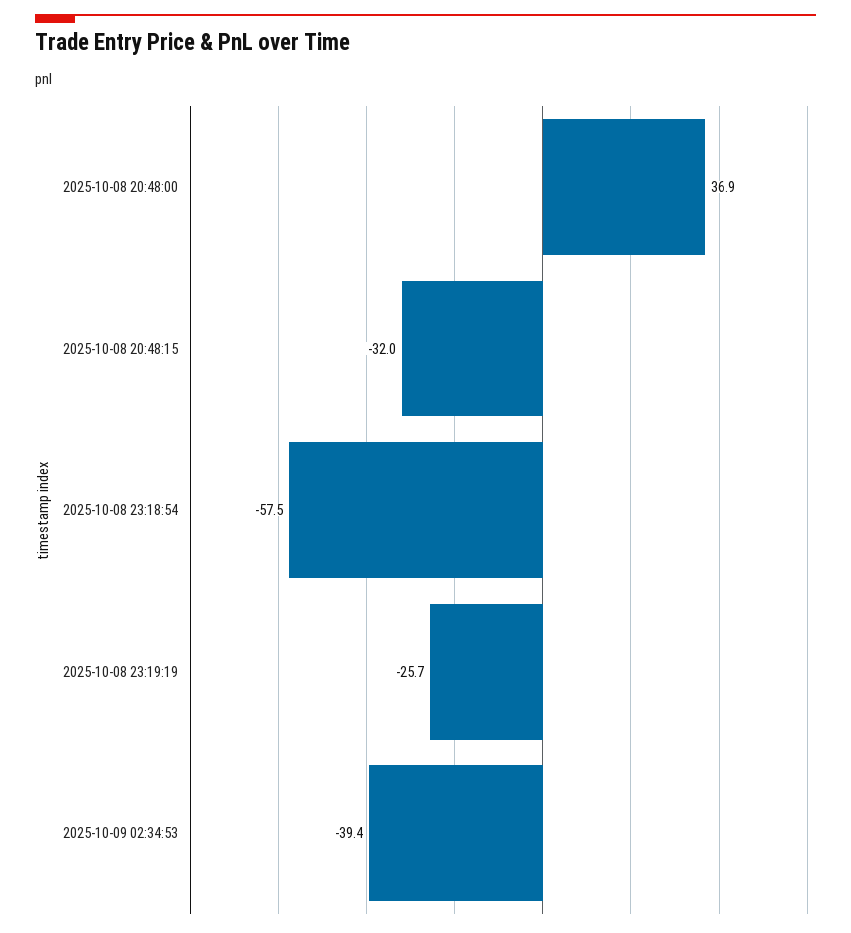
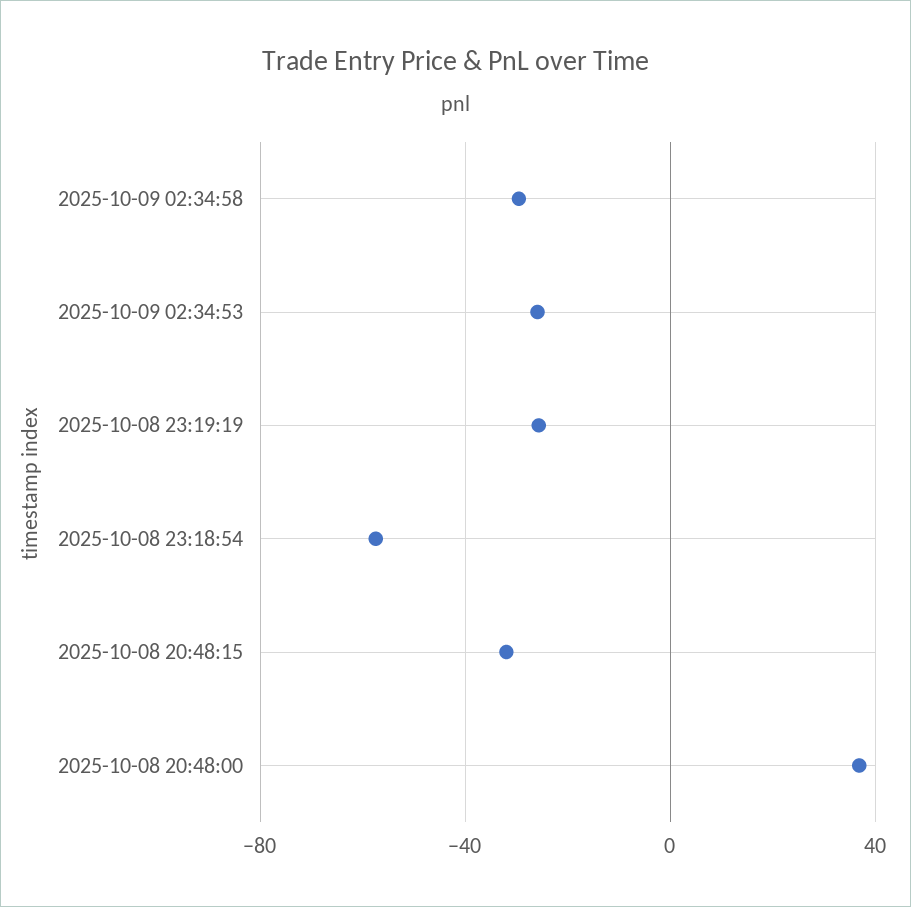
2025-10-09 02:34:53: -39.4 -> -25
2025-10-09 02:34:58: none -> -30

